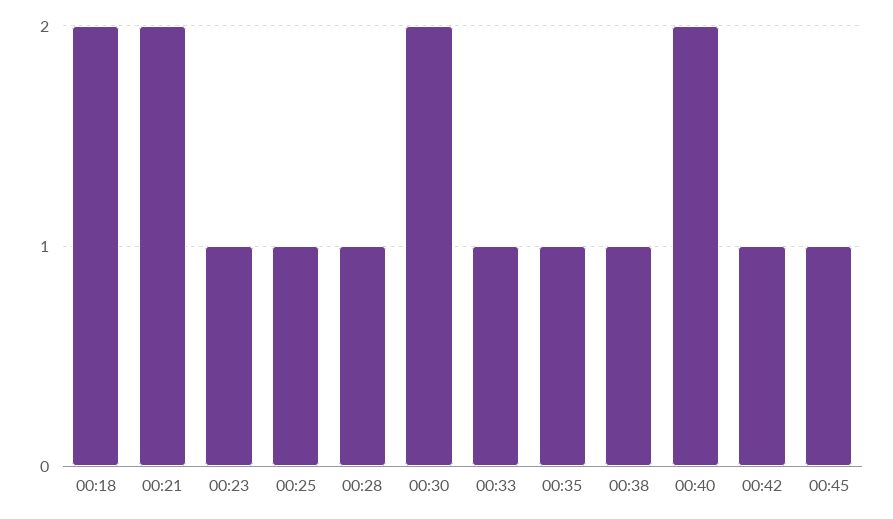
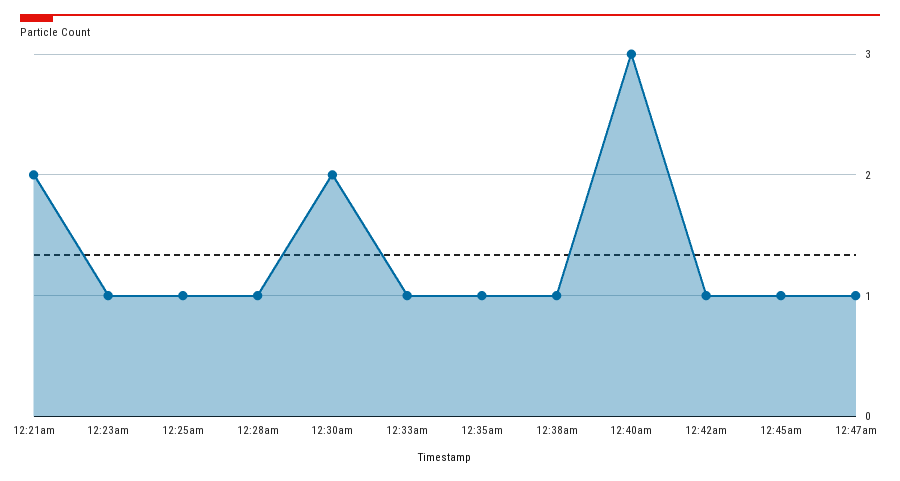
00:18: 2 -> none
00:40: 2 -> 3
12:47am: none -> 1

